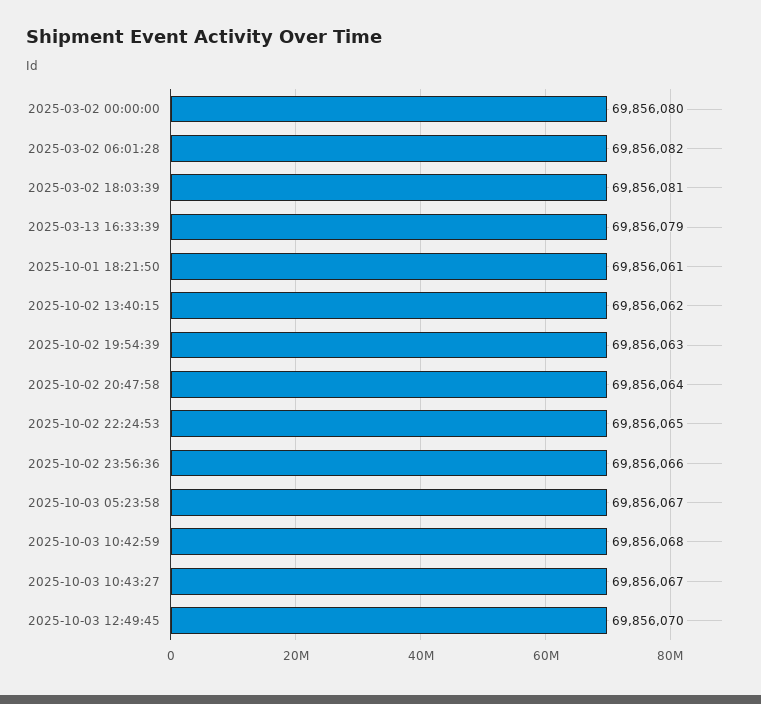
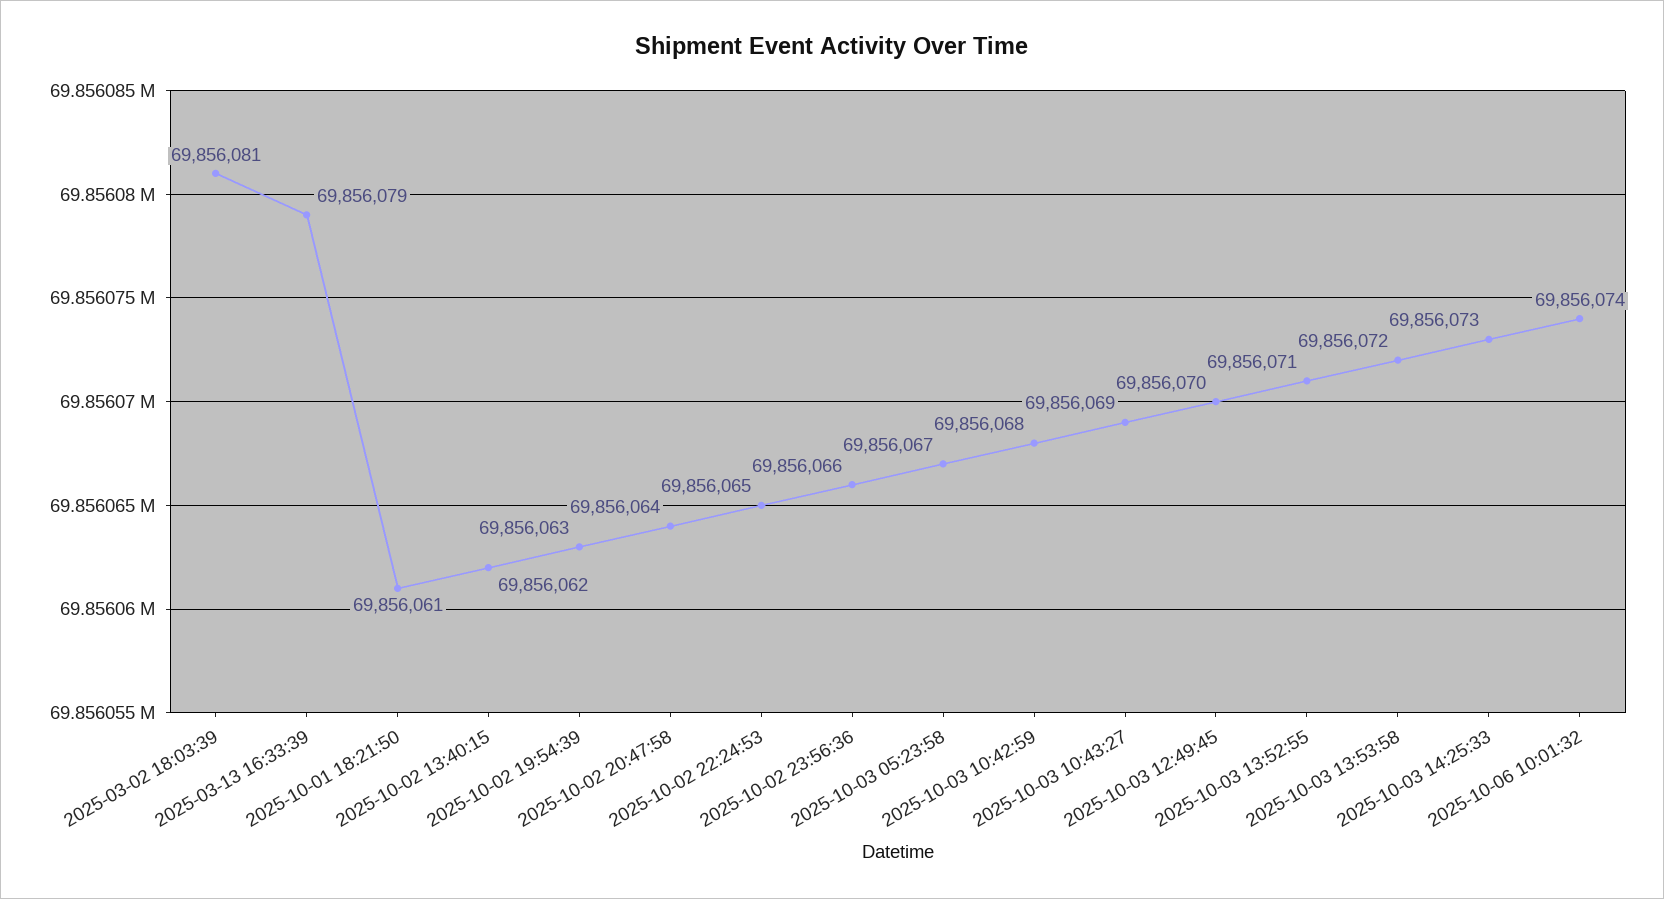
2025-03-02 00:00:00: 69856080 -> none
2025-03-02 06:01:28: 69856082 -> none
2025-10-03 10:43:27: 69856067 -> 69856069
2025-10-03 13:52:55: none -> 69856071
2025-10-03 13:53:58: none -> 69856072
2025-10-03 14:25:33: none -> 69856073
2025-10-06 10:01:32: none -> 69856074

